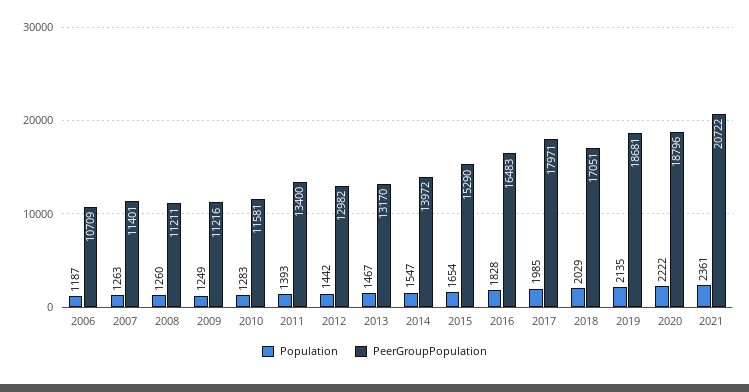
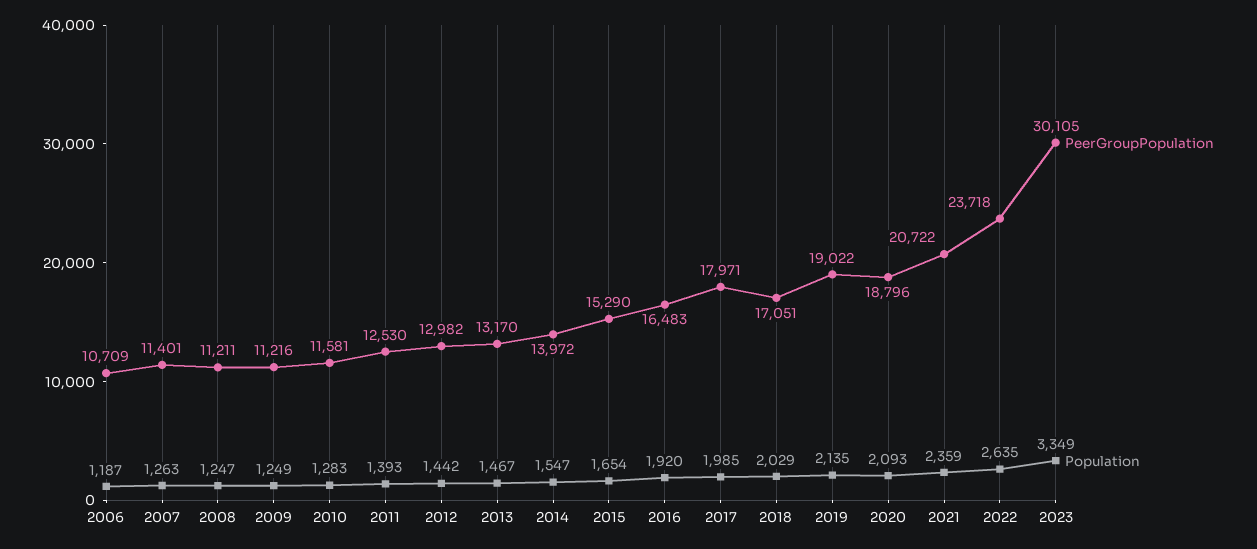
Population, 2008: 1260 -> 1247
PeerGroupPopulation, 2011: 13400 -> 12530
Population, 2016: 1828 -> 1920
PeerGroupPopulation, 2019: 18681 -> 19022
Population, 2020: 2222 -> 2093
Population, 2021: 2361 -> 2359
PeerGroupPopulation, 2022: none -> 23718
Population, 2022: none -> 2635
PeerGroupPopulation, 2023: none -> 30105
Population, 2023: none -> 3349

